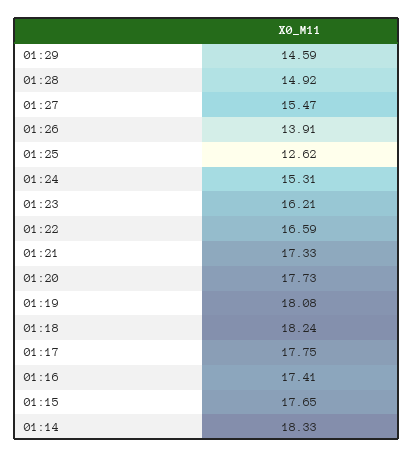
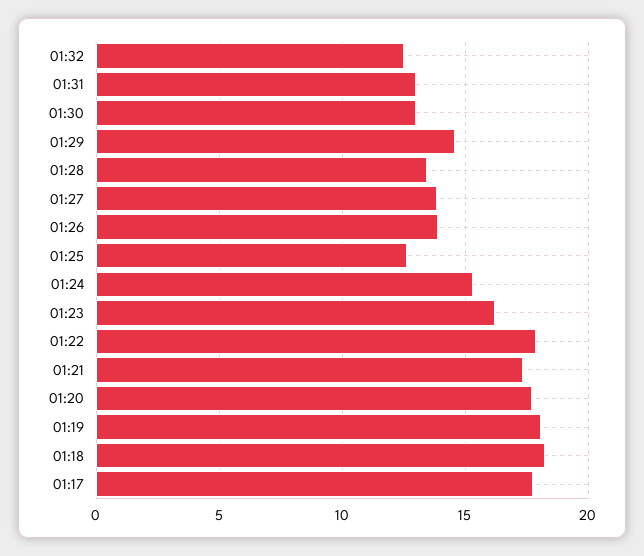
01:28: 14.92 -> 13.5
01:27: 15.47 -> 14
01:22: 16.59 -> 18
01:16: 17.41 -> none
01:15: 17.65 -> none
01:14: 18.33 -> none
01:32: none -> 12.5
01:31: none -> 13
01:30: none -> 13

